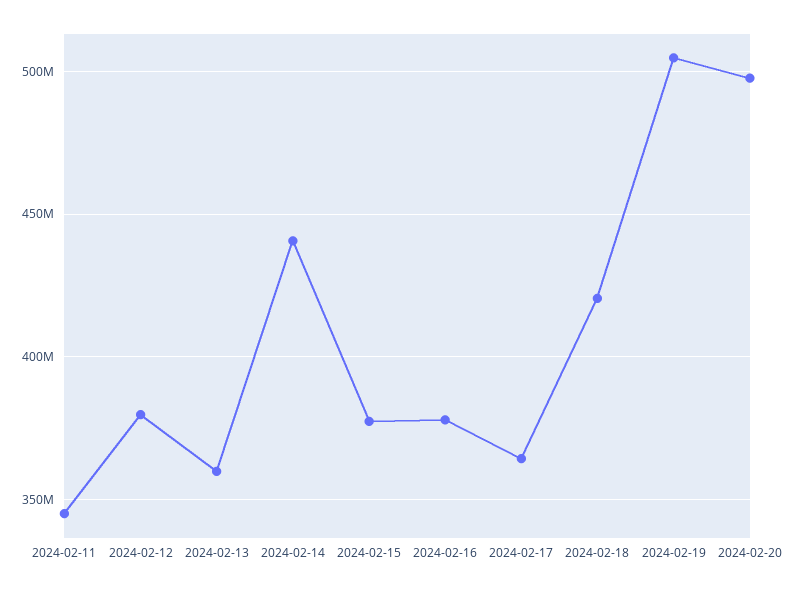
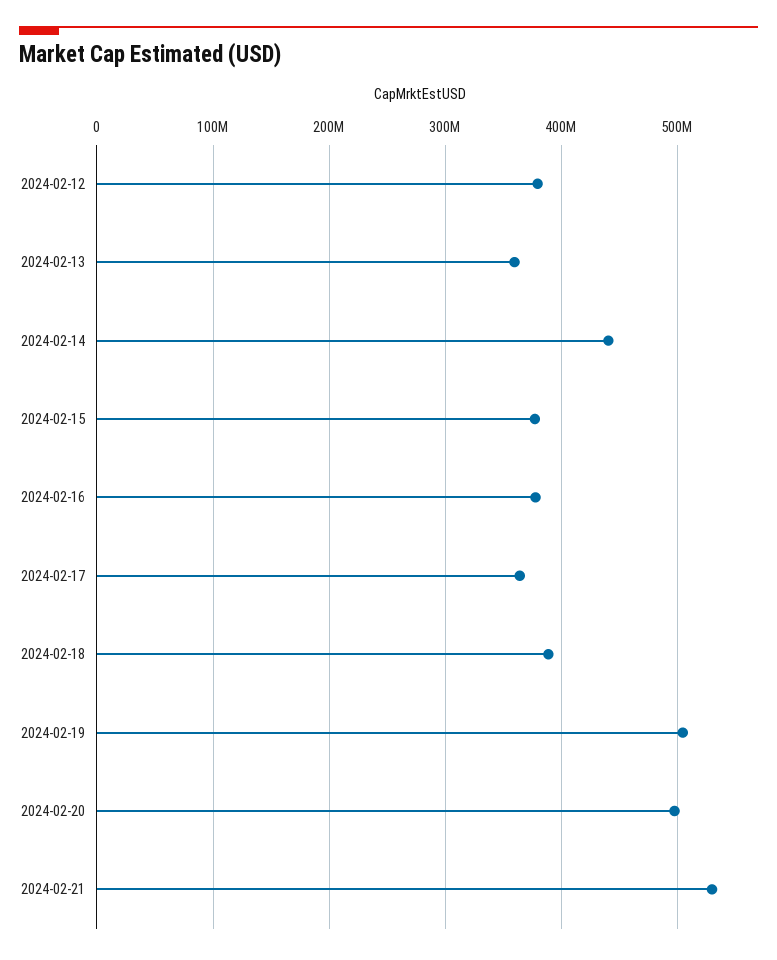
2024-02-11: 345000000 -> none
2024-02-18: 420000000 -> 390000000
2024-02-21: none -> 530000000

